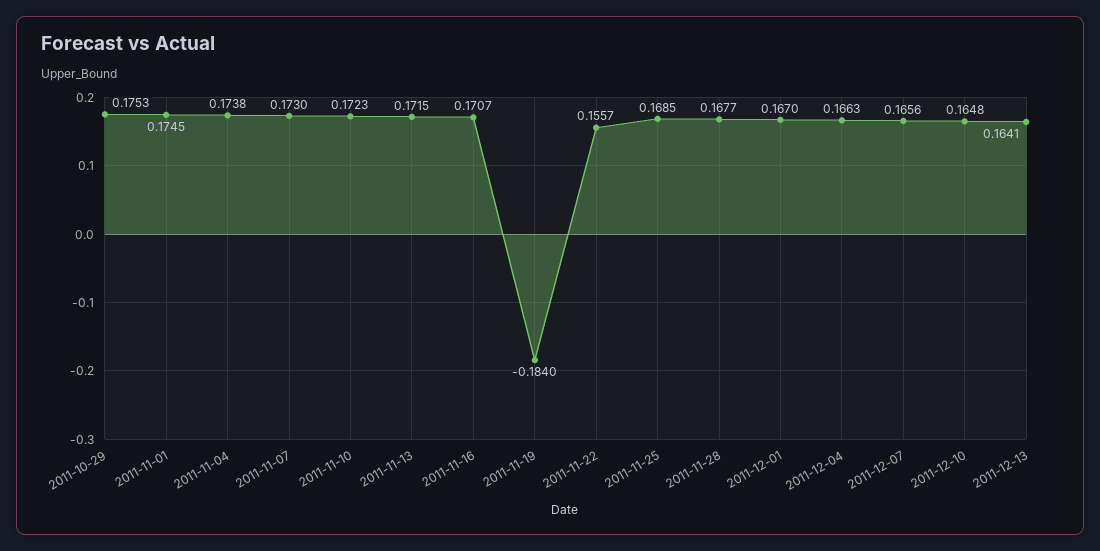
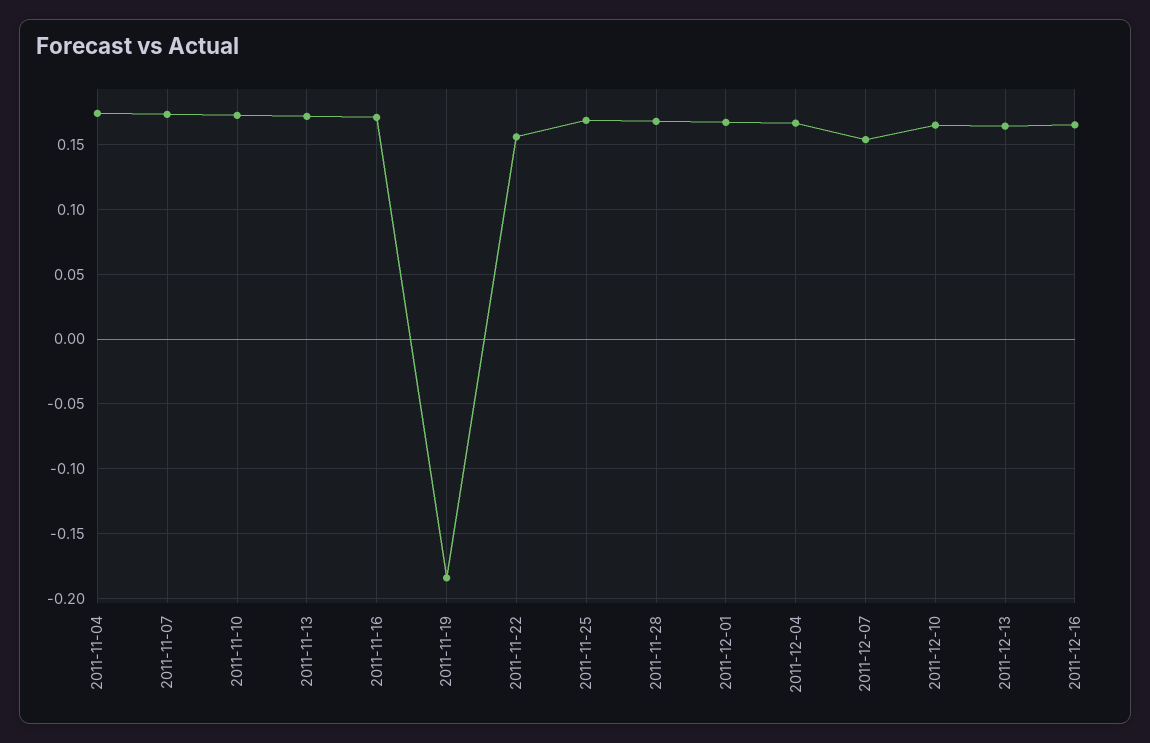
2011-10-29: 0.1753 -> none
2011-11-01: 0.1745 -> none
2011-12-07: 0.1656 -> 0.155
2011-12-16: none -> 0.165

